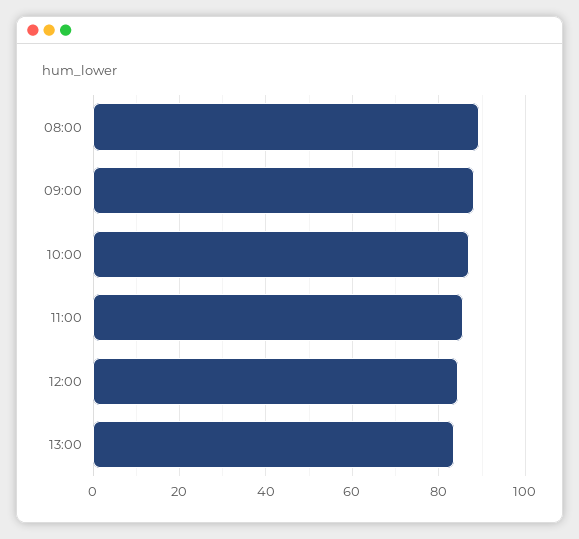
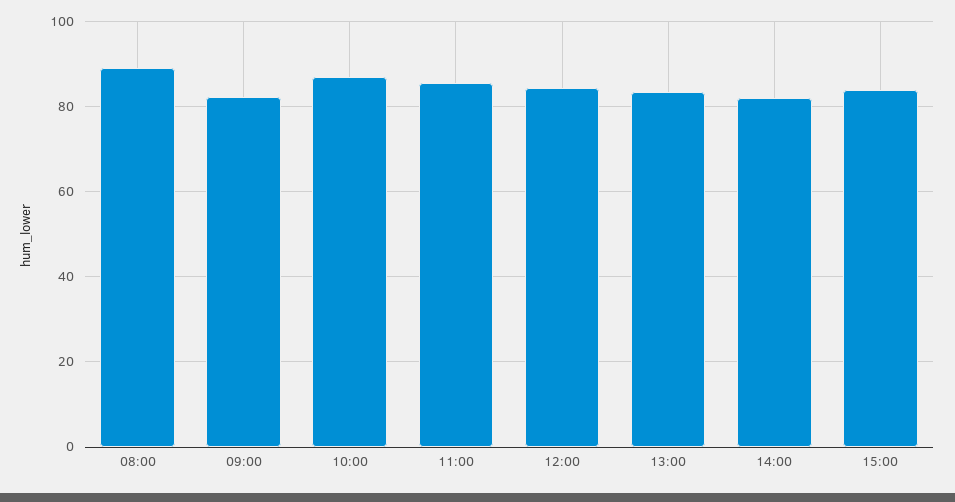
09:00: 88 -> 82
14:00: none -> 82
15:00: none -> 84

